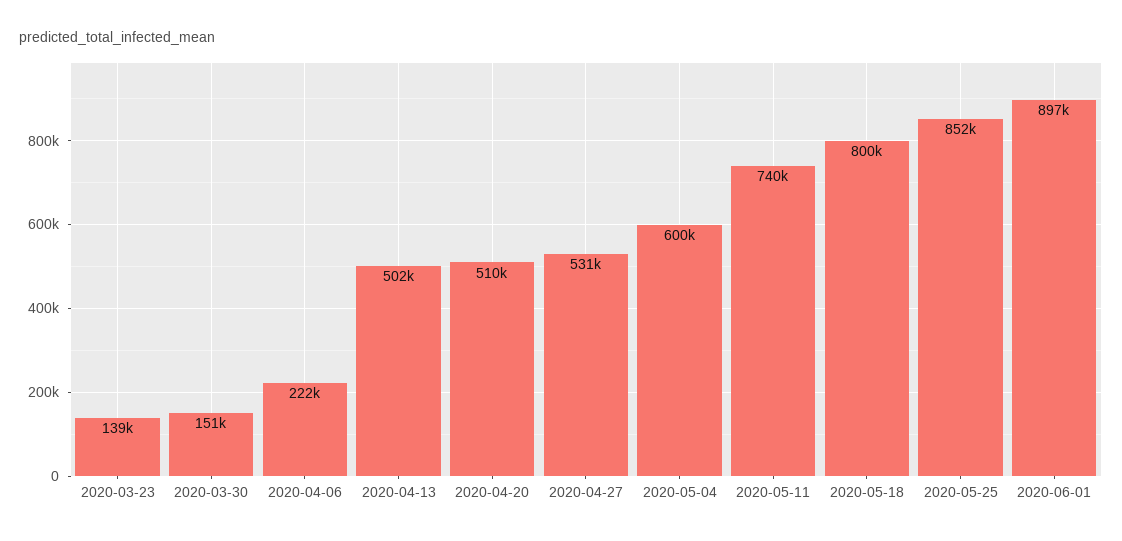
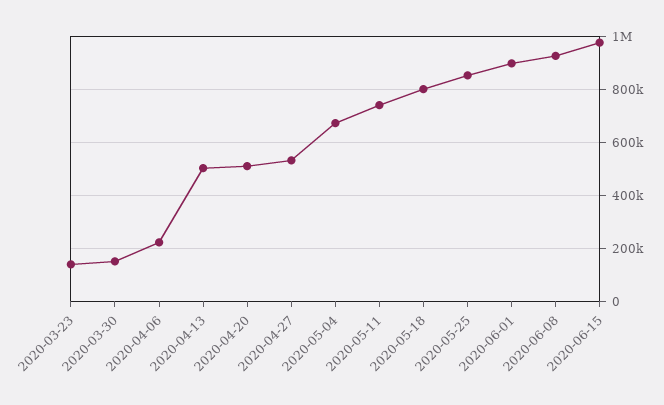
2020-05-04: 600000 -> 675000
2020-06-08: none -> 925000
2020-06-15: none -> 975000

